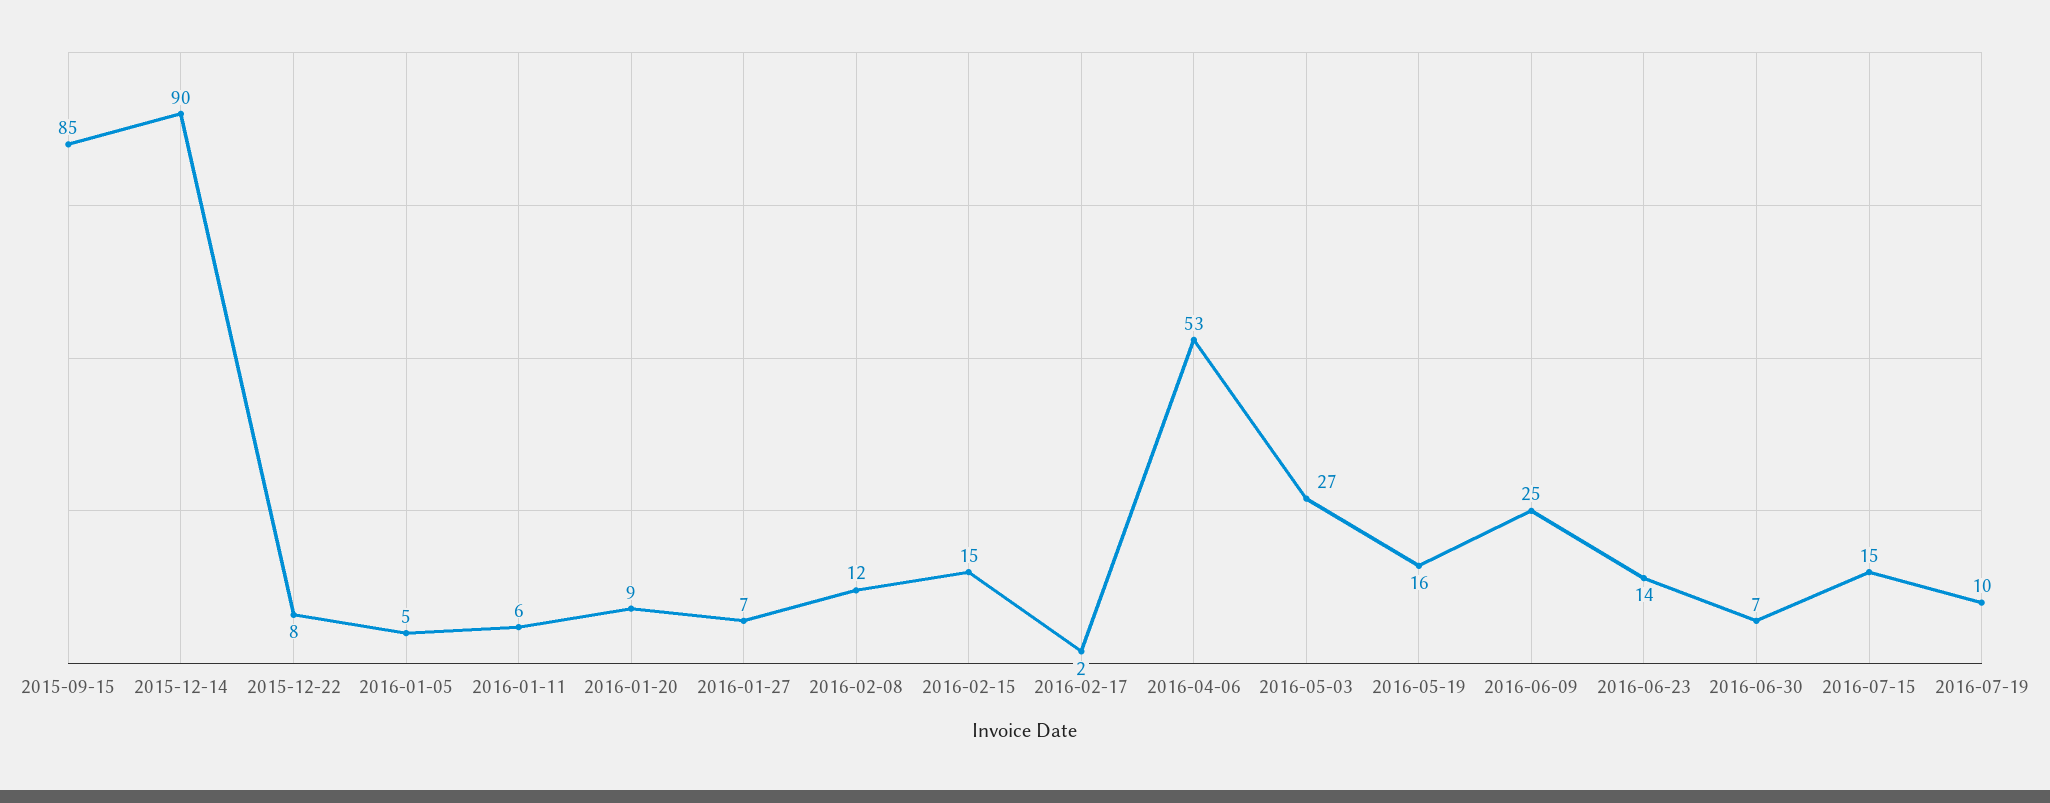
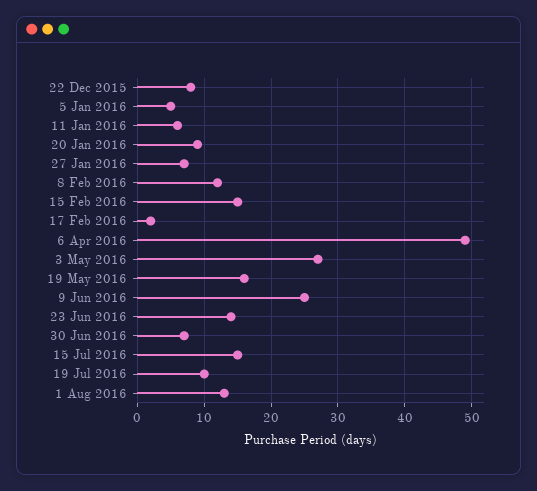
2015-09-15: 85 -> none
2015-12-14: 90 -> none
2016-04-06: 53 -> 49
1 Aug 2016: none -> 13

